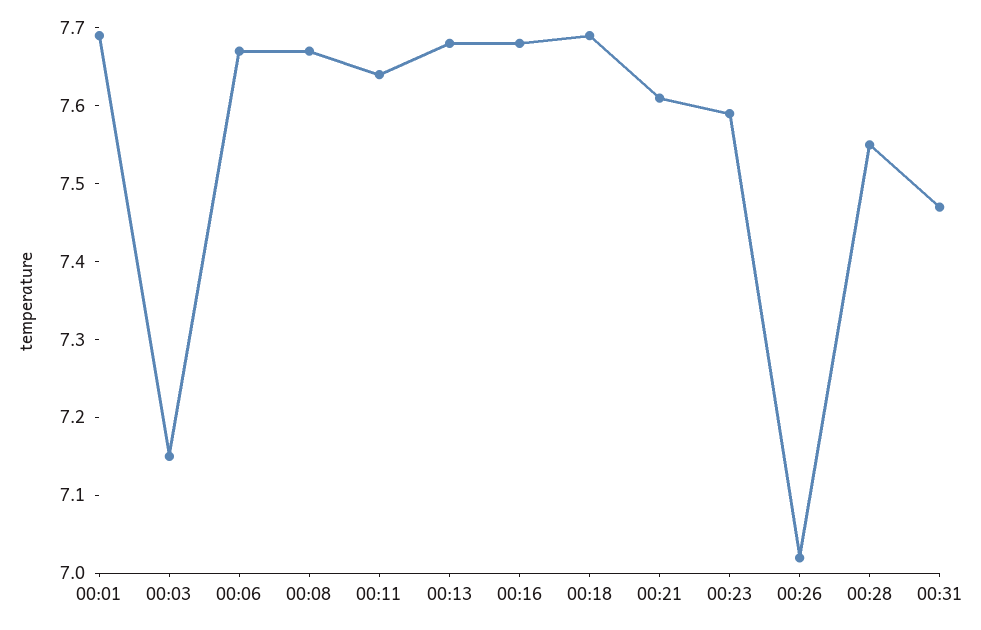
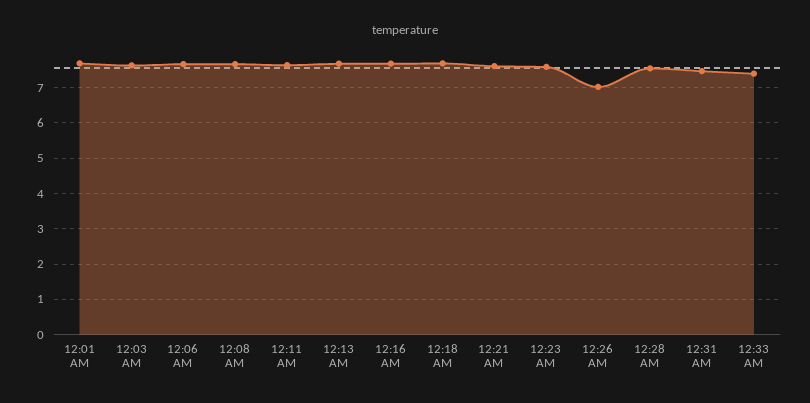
00:03: 7.15 -> 7.6
12:33 AM: none -> 7.4

